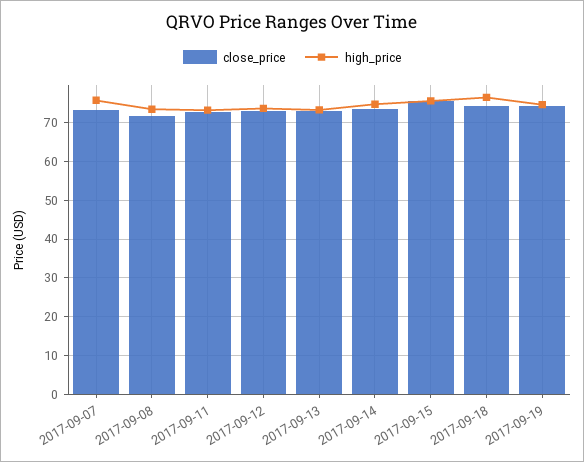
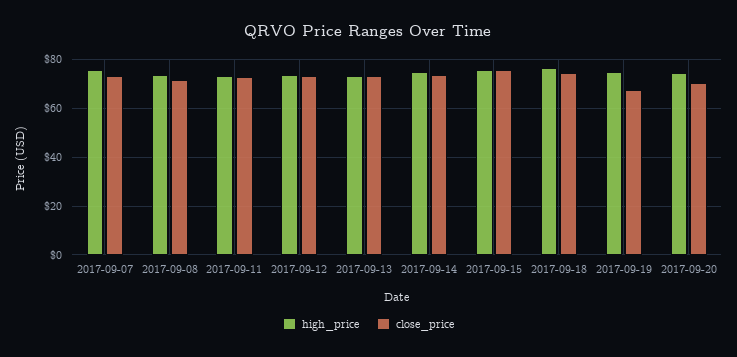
close_price, 2017-09-19: 74 -> 67.5
high_price, 2017-09-20: none -> 75
close_price, 2017-09-20: none -> 70

